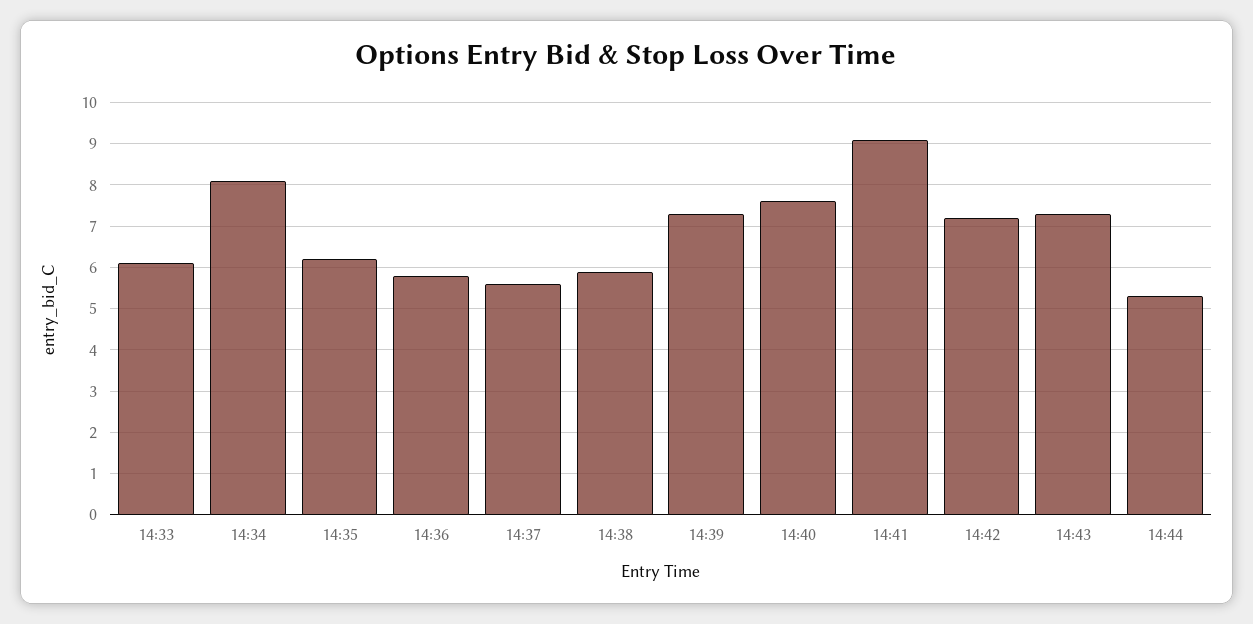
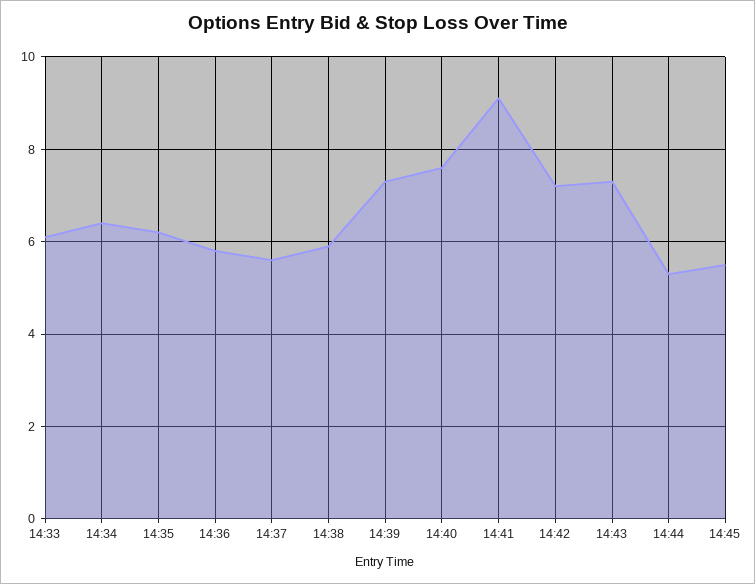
14:34: 8 -> 6.5
14:45: none -> 5.5

